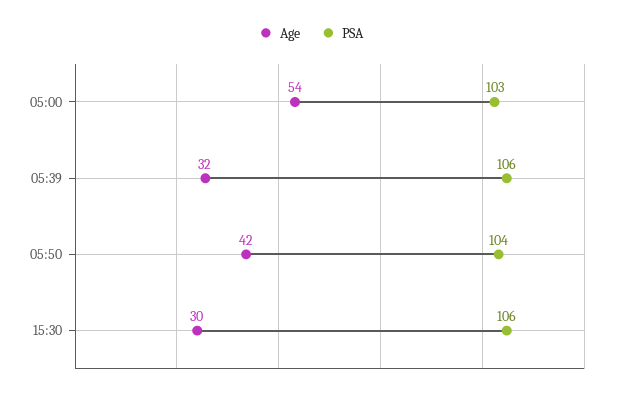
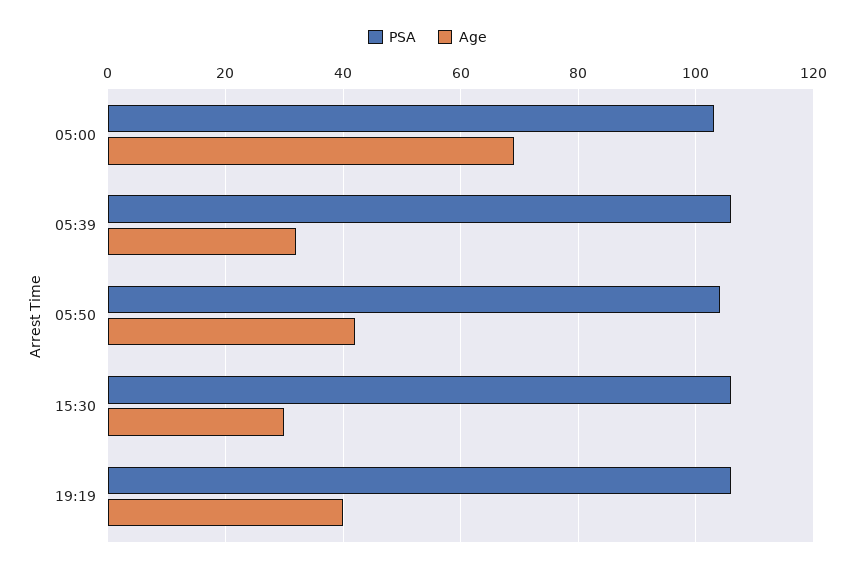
Age, 05:00: 54 -> 70
PSA, 19:19: none -> 105
Age, 19:19: none -> 40

